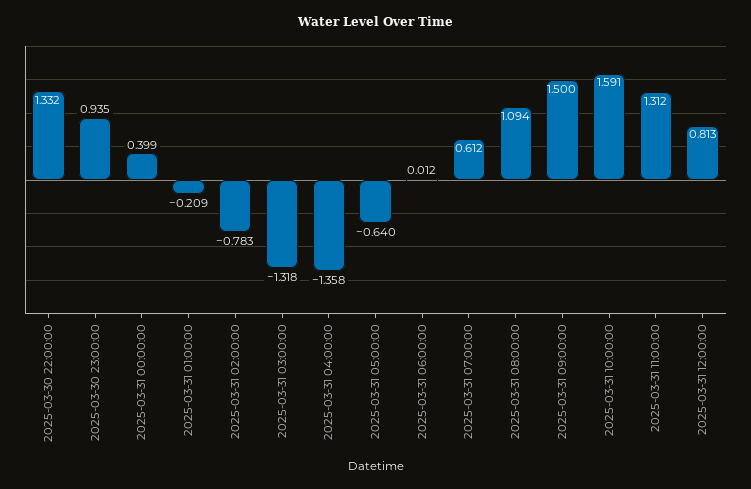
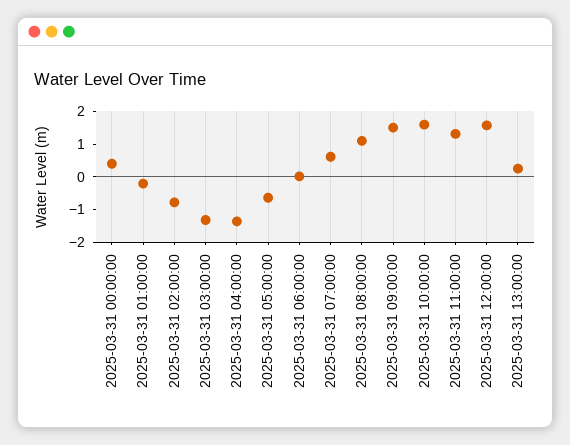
2025-03-30 22:00:00: 1.332 -> none
2025-03-30 23:00:00: 0.935 -> none
2025-03-31 12:00:00: 0.813 -> 1.5
2025-03-31 13:00:00: none -> 0.25

